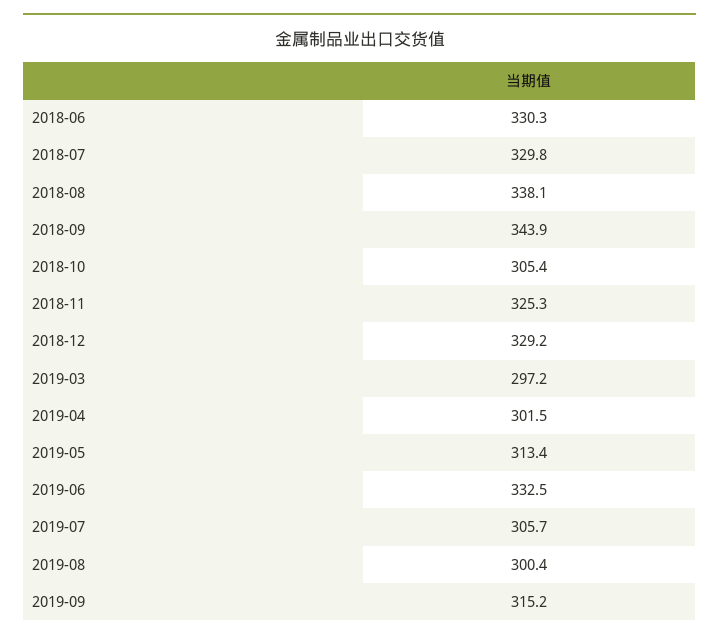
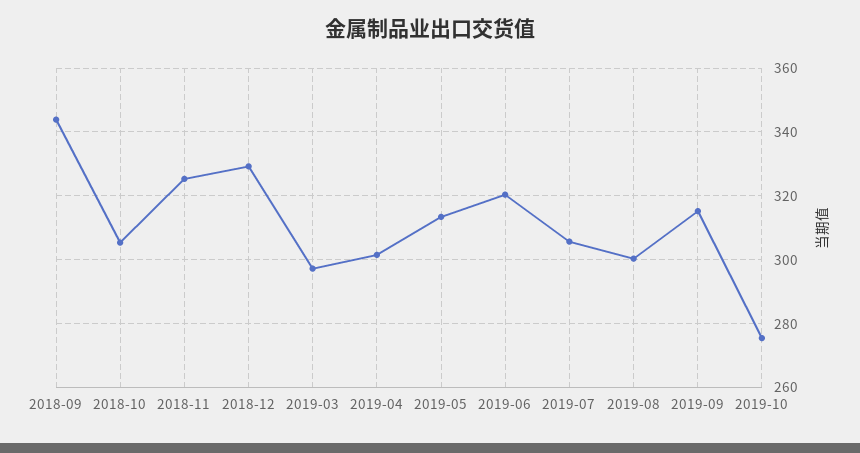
2018-06: 330.3 -> none
2018-07: 329.8 -> none
2018-08: 338.1 -> none
2019-06: 332.5 -> 320
2019-10: none -> 276

